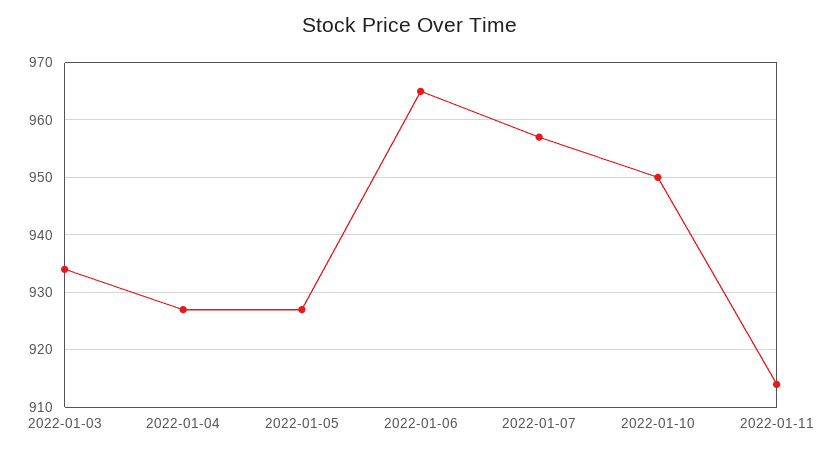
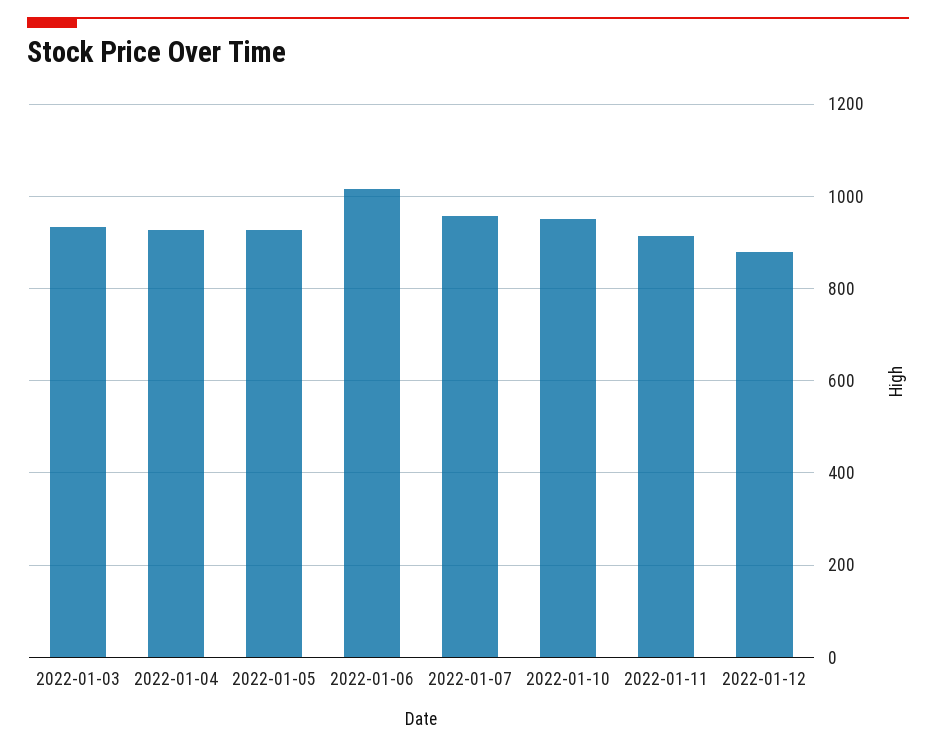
2022-01-06: 965 -> 1020
2022-01-12: none -> 880

